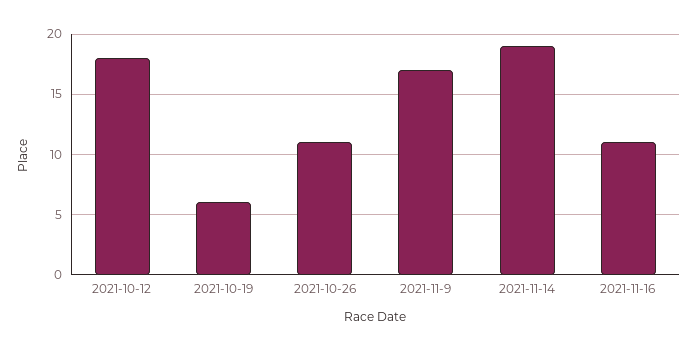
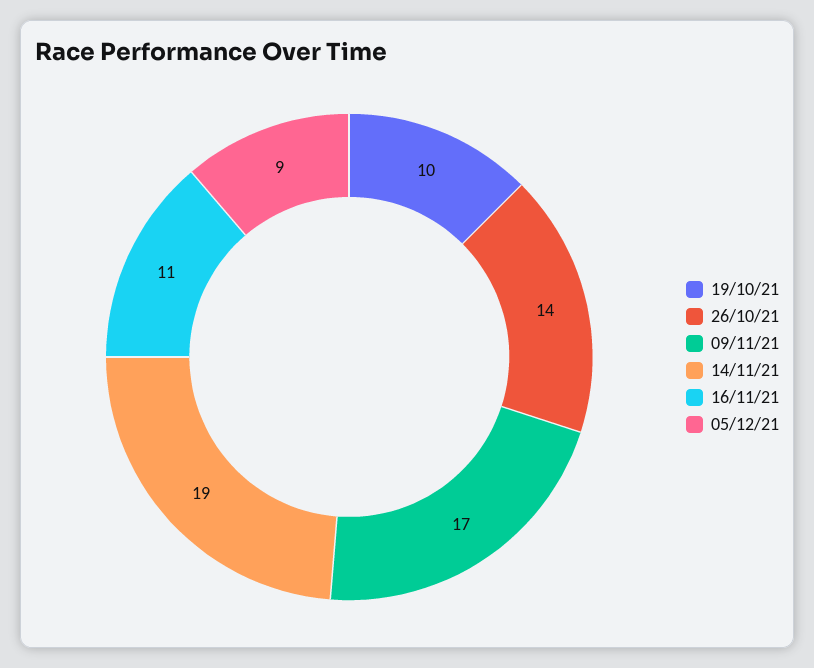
2021-10-12: 18 -> none
2021-10-19: 6 -> 10
2021-10-26: 11 -> 14
05/12/21: none -> 9

